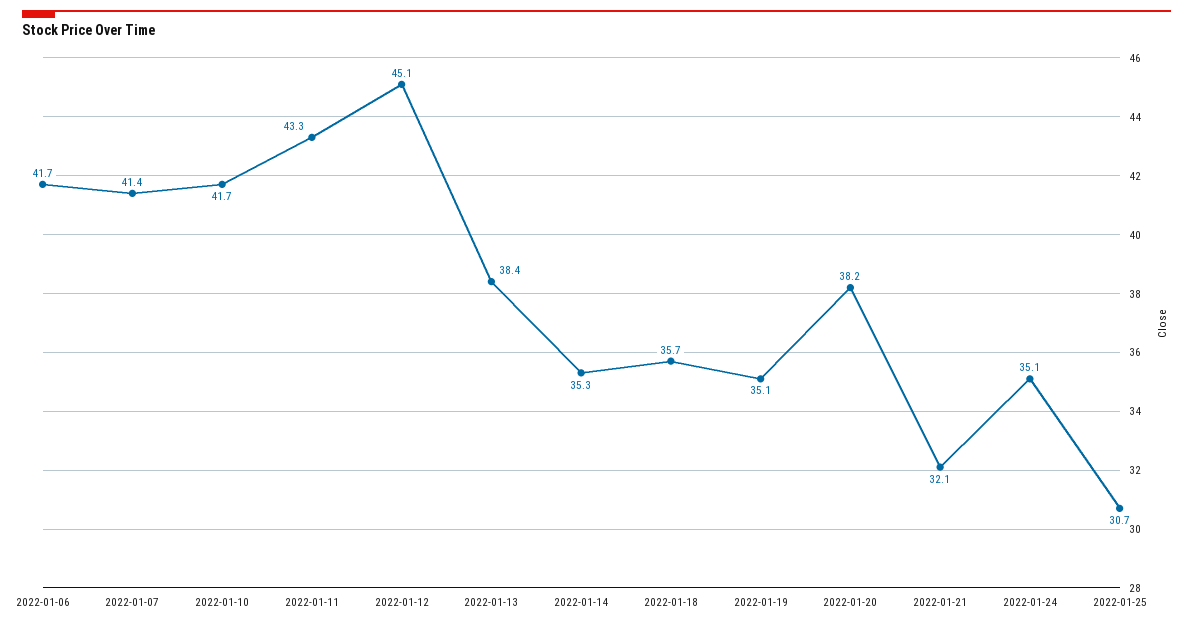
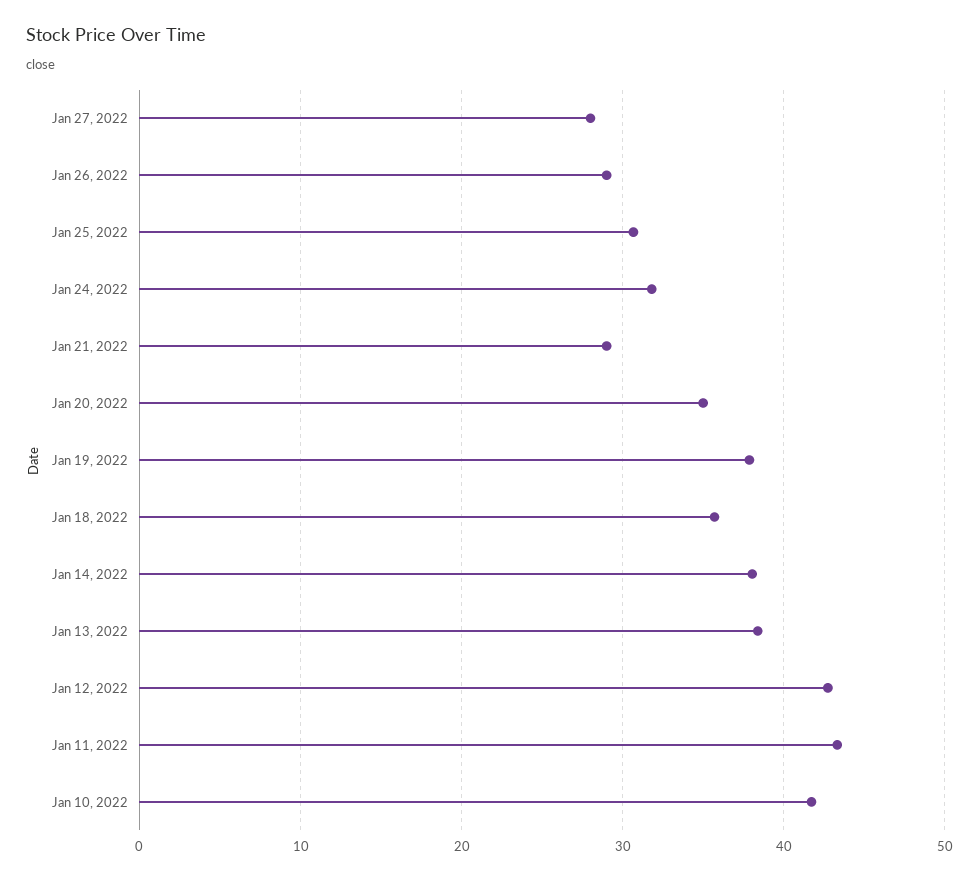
2022-01-06: 41.7 -> none
2022-01-07: 41.4 -> none
2022-01-12: 45.1 -> 43
2022-01-14: 35.3 -> 38
2022-01-19: 35.1 -> 38
2022-01-20: 38.2 -> 35
2022-01-21: 32.1 -> 29
2022-01-24: 35.1 -> 32
Jan 27, 2022: none -> 28
Jan 26, 2022: none -> 29

